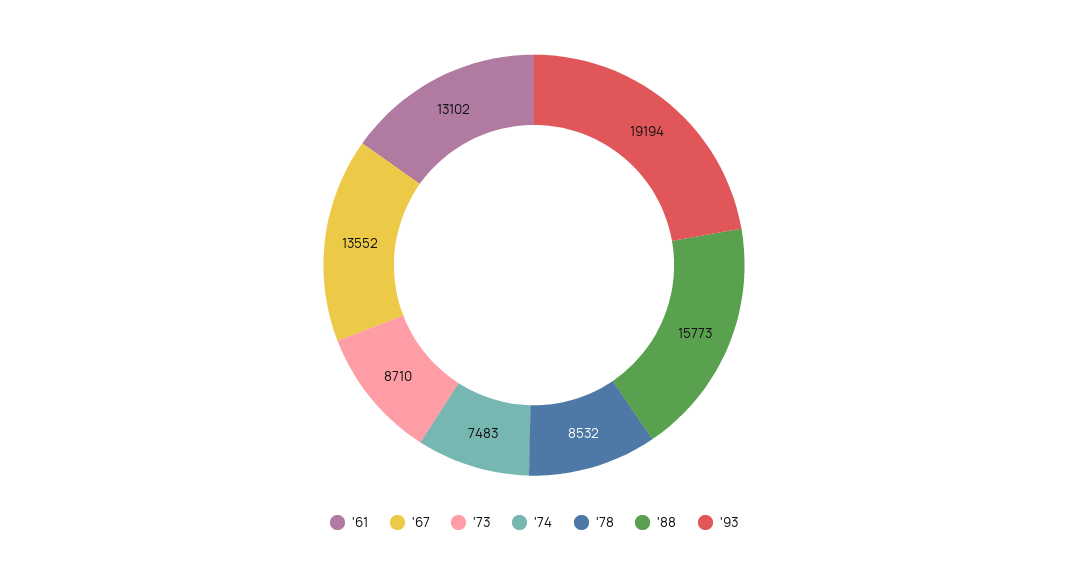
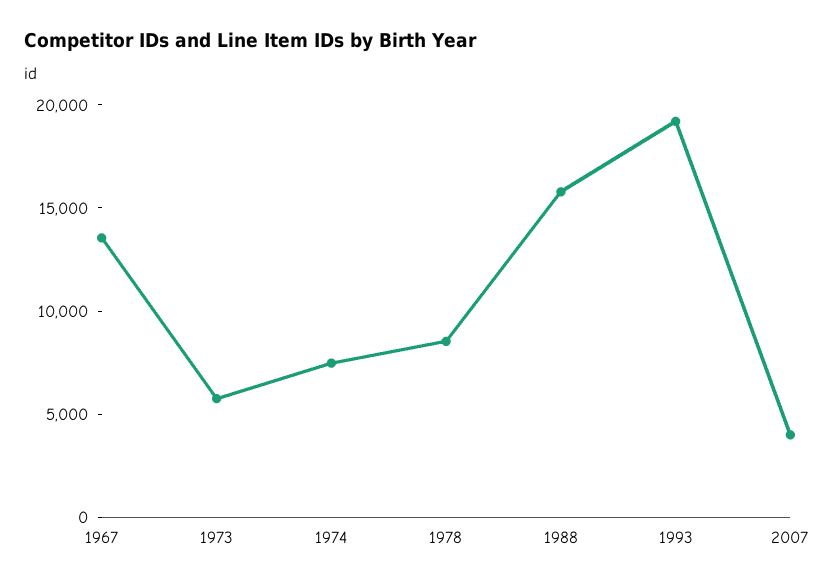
'61: 13102 -> none
'73: 8710 -> 6000
2007: none -> 4000

